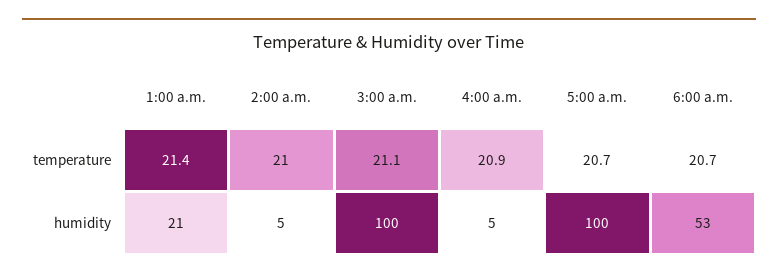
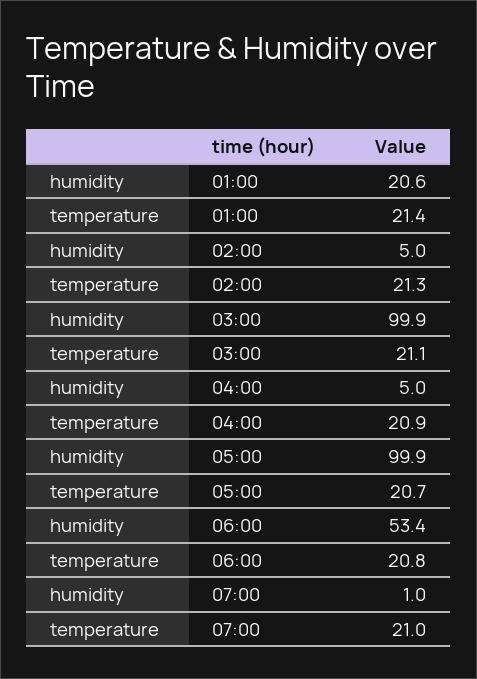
2:00 a.m., temperature: 21 -> 21.3
6:00 a.m., temperature: 20.7 -> 20.8
07:00, humidity: none -> 1
07:00, temperature: none -> 21

